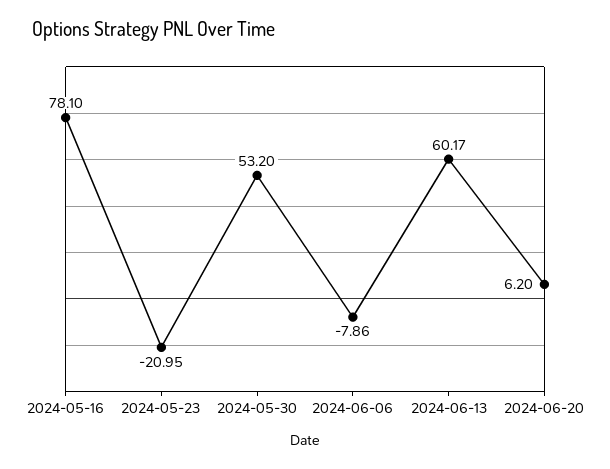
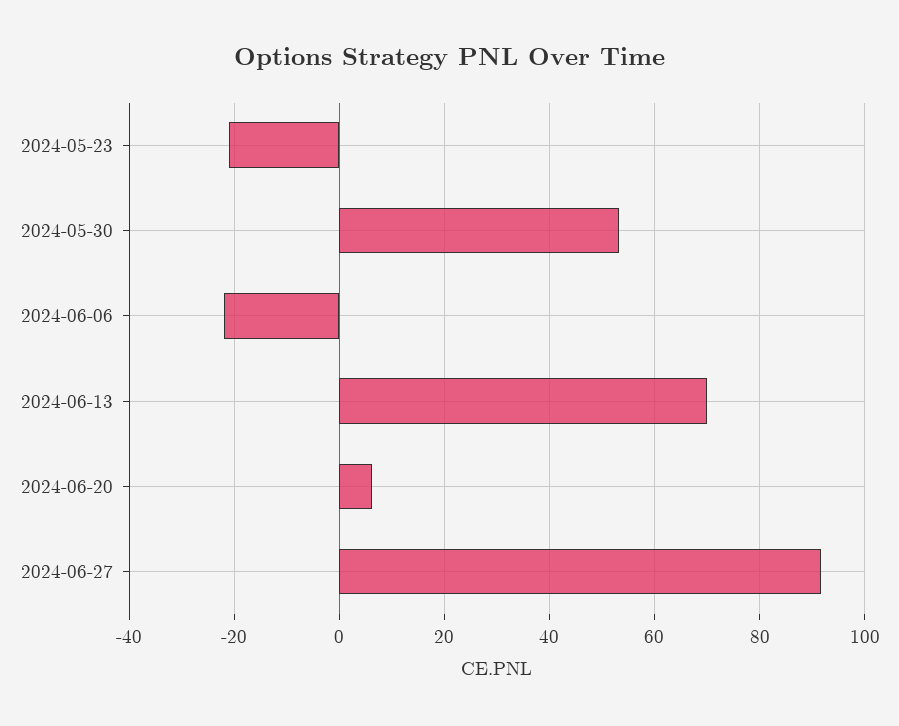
2024-05-16: 78.1 -> none
2024-06-06: -7.86 -> -22
2024-06-13: 60.17 -> 70
2024-06-27: none -> 92

